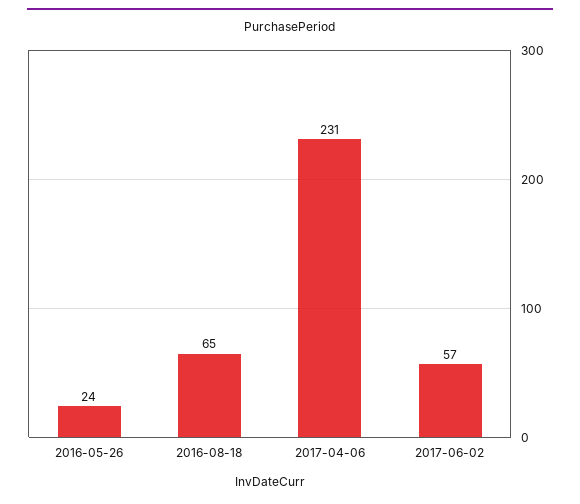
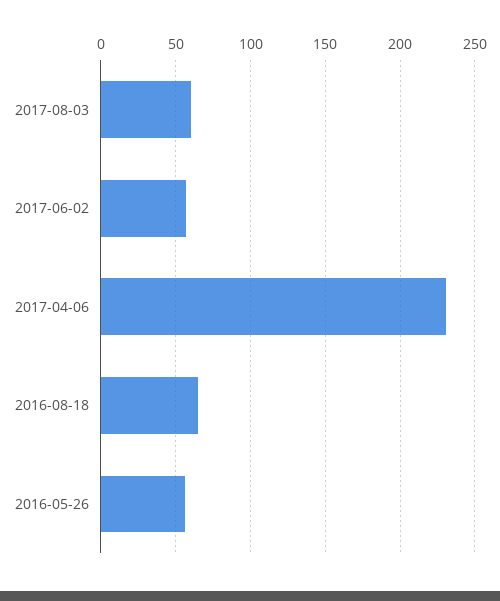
2016-05-26: 24 -> 55
2017-08-03: none -> 60

